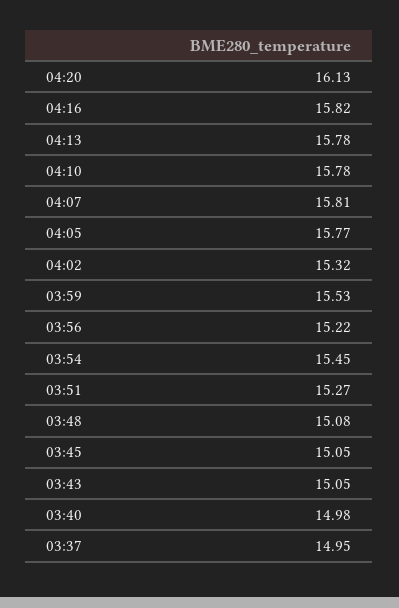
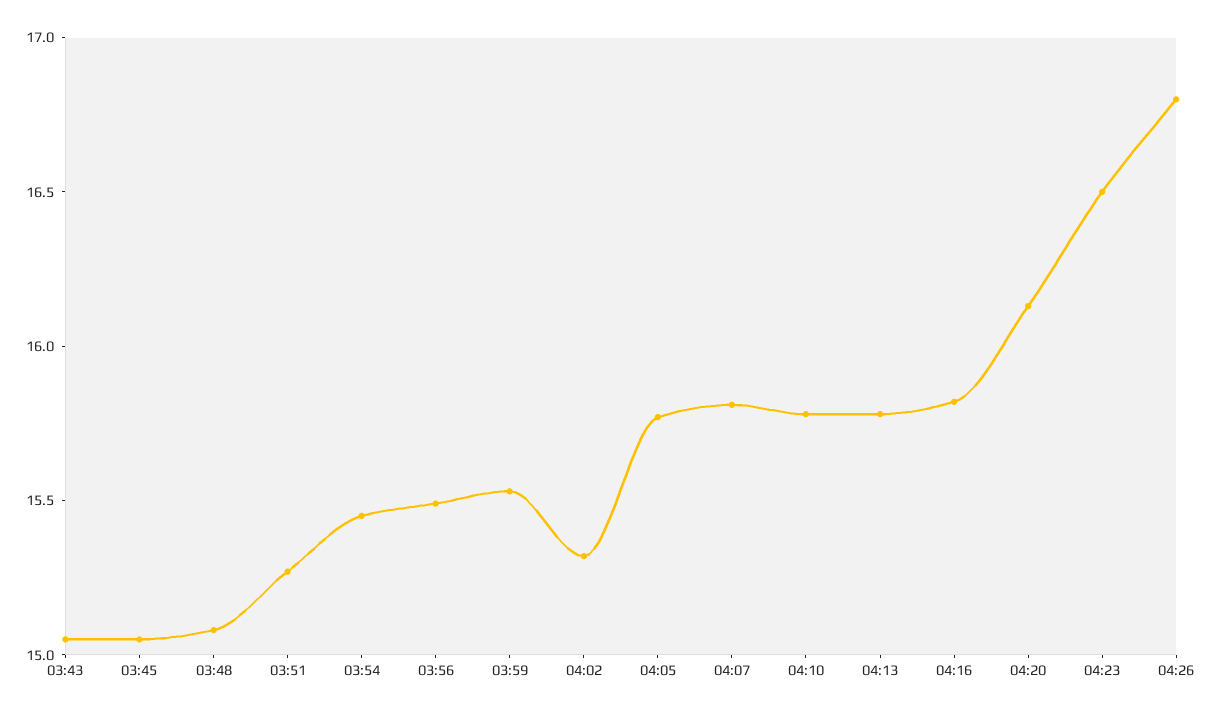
03:56: 15.22 -> 15.5
03:40: 14.98 -> none
03:37: 14.95 -> none
04:23: none -> 16.5
04:26: none -> 16.8

